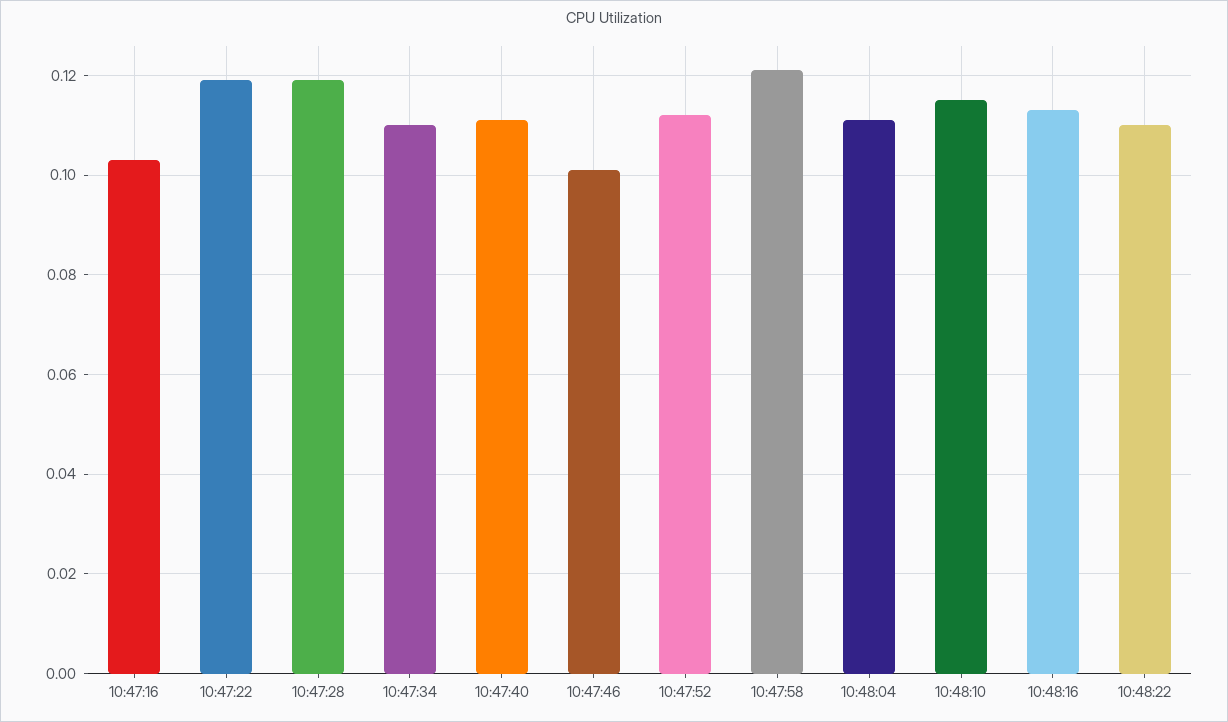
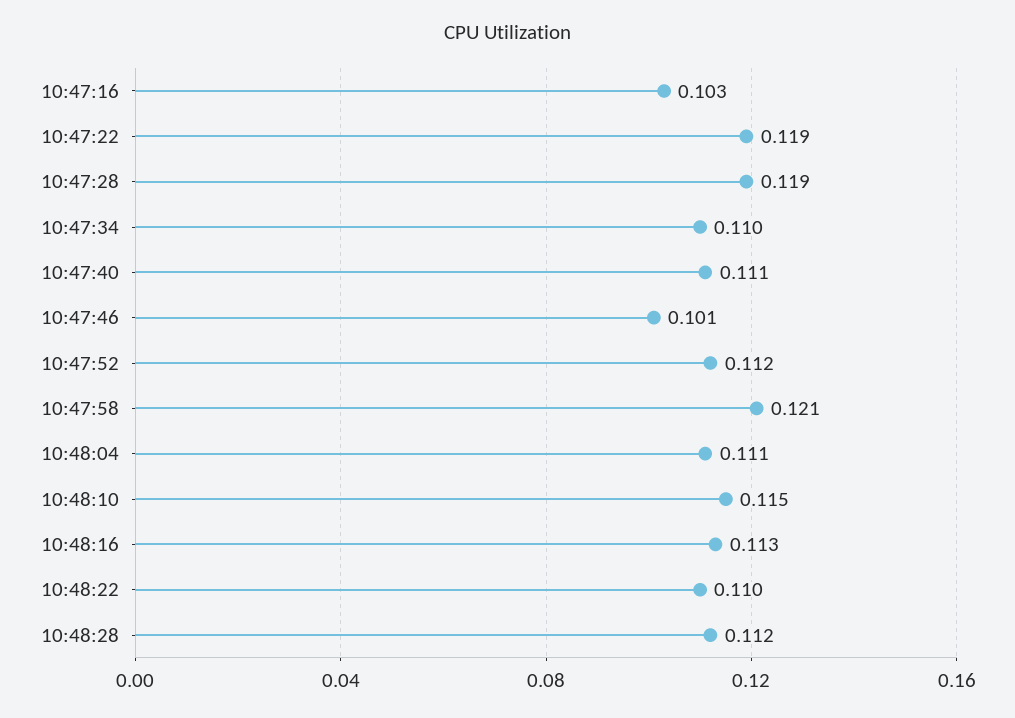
10:48:28: none -> 0.112

